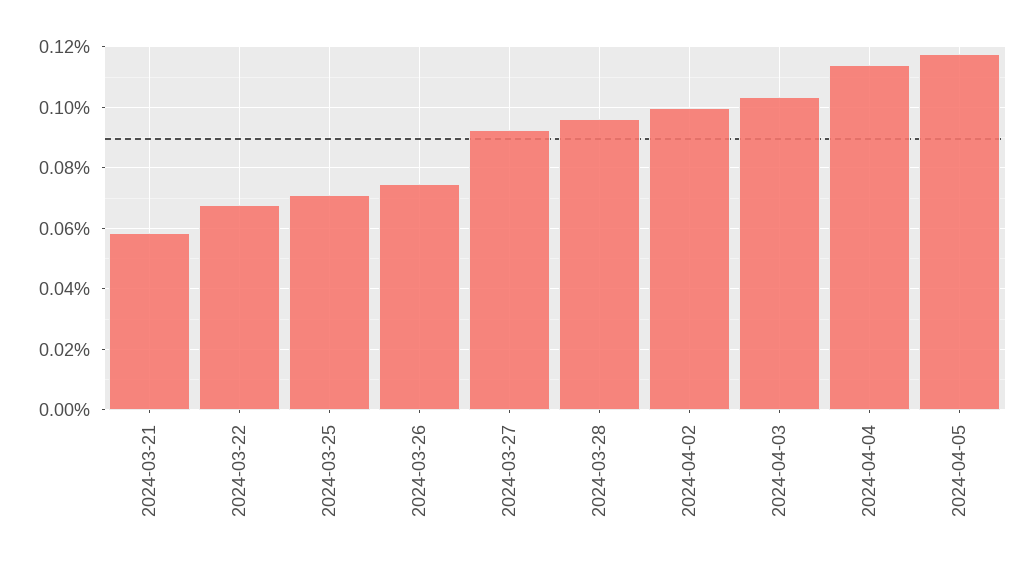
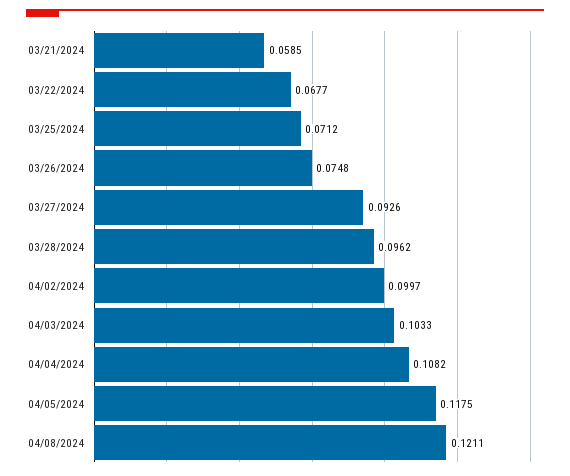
2024-04-04: 0.114 -> 0.1082
04/08/2024: none -> 0.1211

